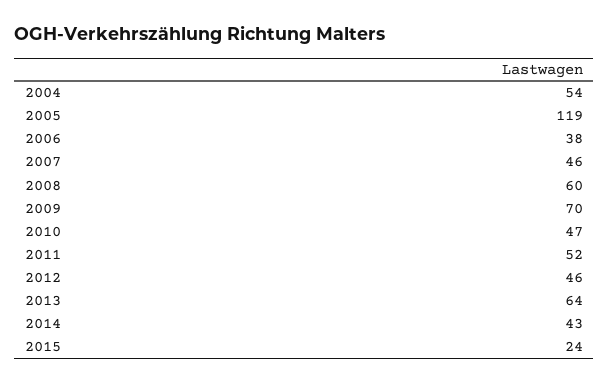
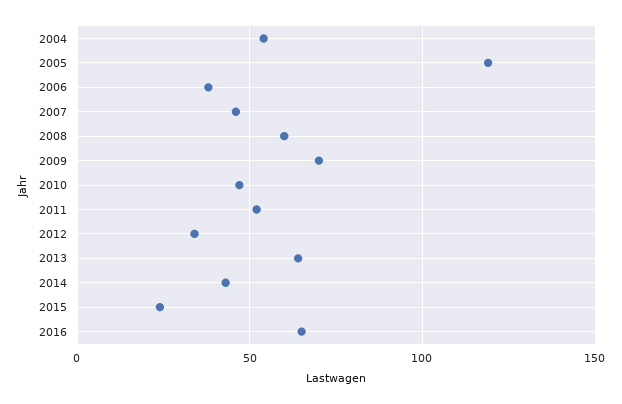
2012: 46 -> 35
2016: none -> 65

